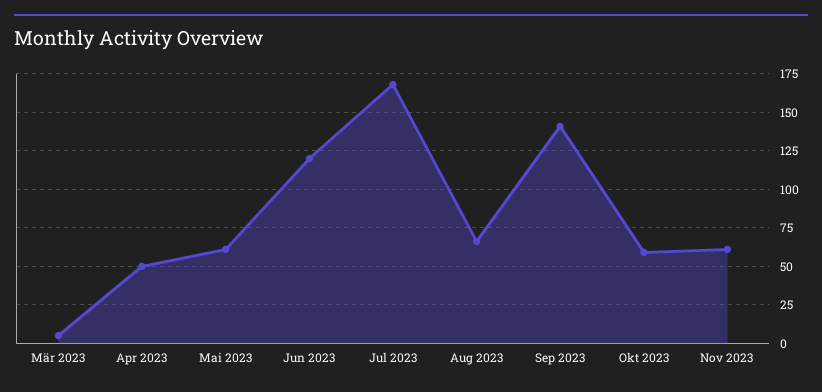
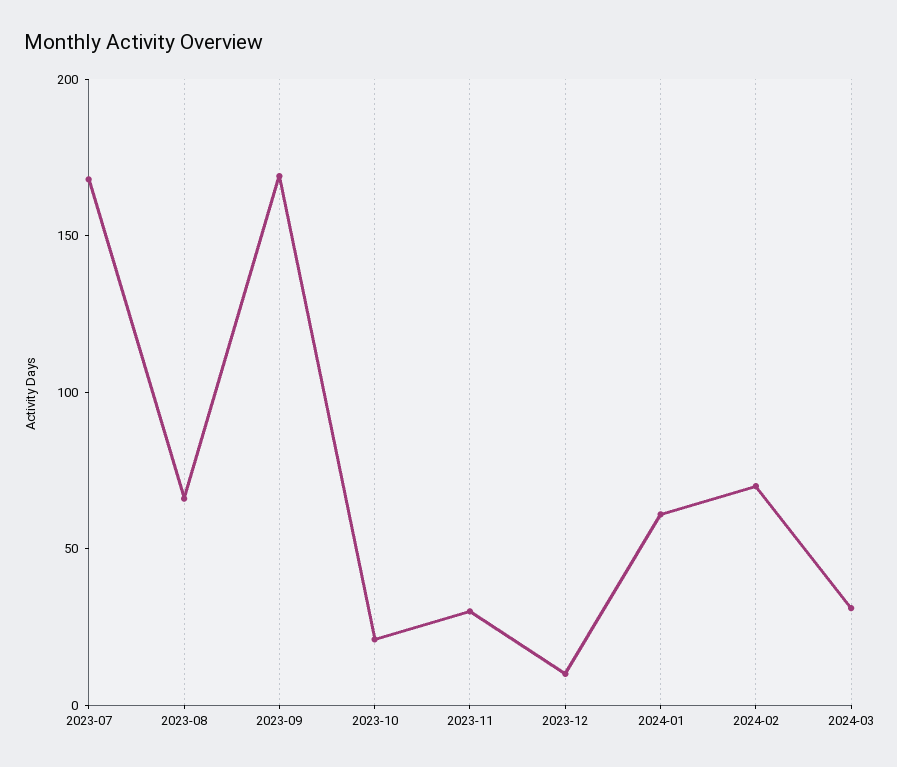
Mär 2023: 5 -> none
Apr 2023: 50 -> none
Mai 2023: 60 -> none
Jun 2023: 120 -> none
Sep 2023: 140 -> 170
Okt 2023: 60 -> 20
Nov 2023: 60 -> 30
2023-12: none -> 10
2024-01: none -> 60
2024-02: none -> 70
2024-03: none -> 30

